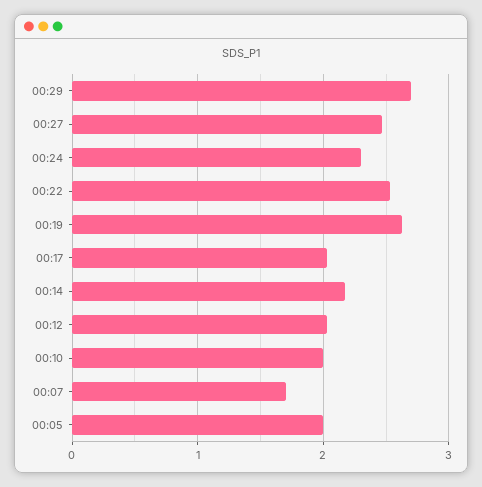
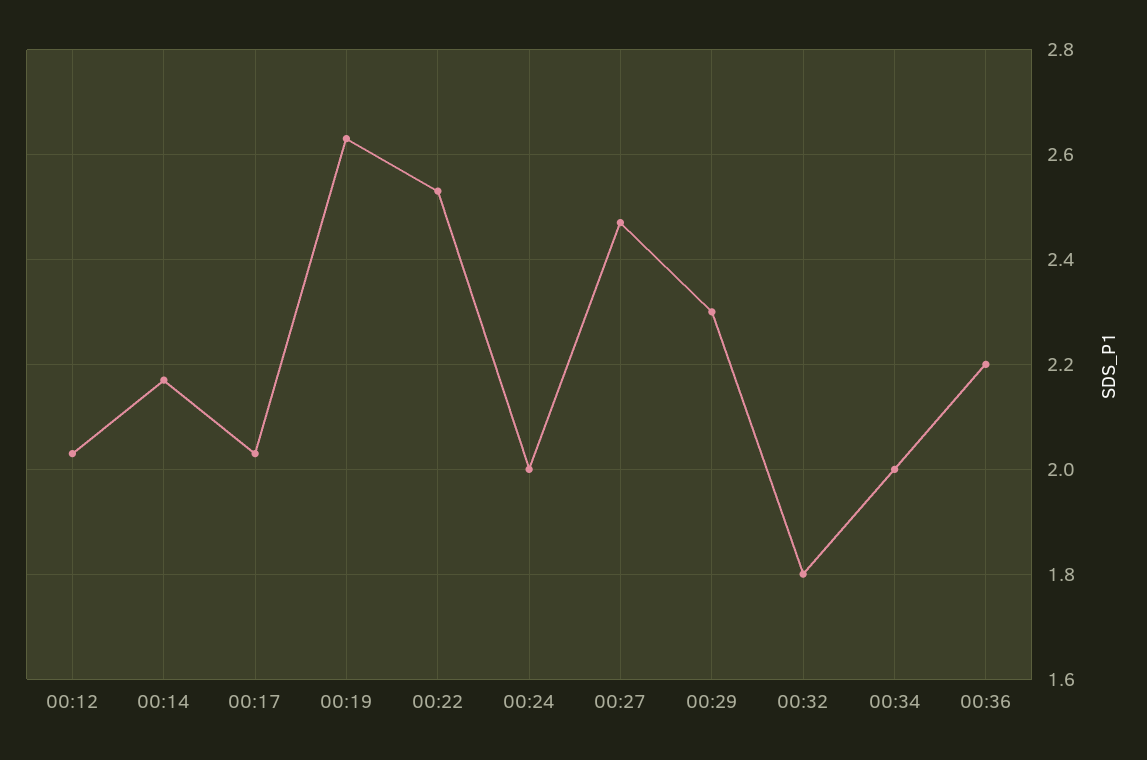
00:29: 2.7 -> 2.3
00:24: 2.3 -> 2
00:10: 2 -> none
00:07: 1.7 -> none
00:05: 2 -> none
00:32: none -> 1.8
00:34: none -> 2
00:36: none -> 2.2

